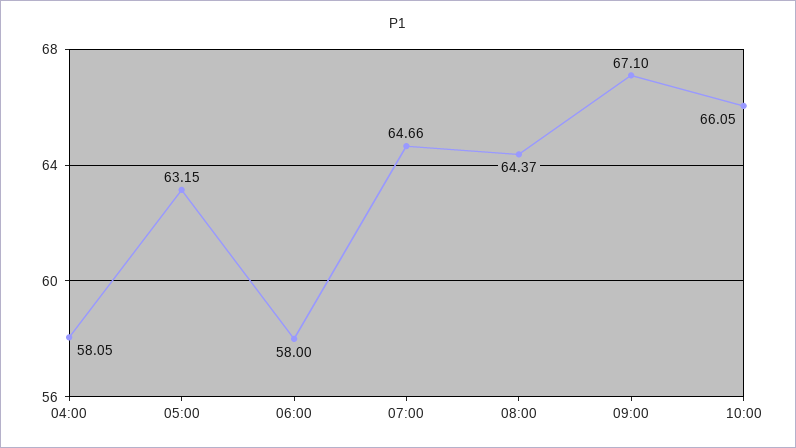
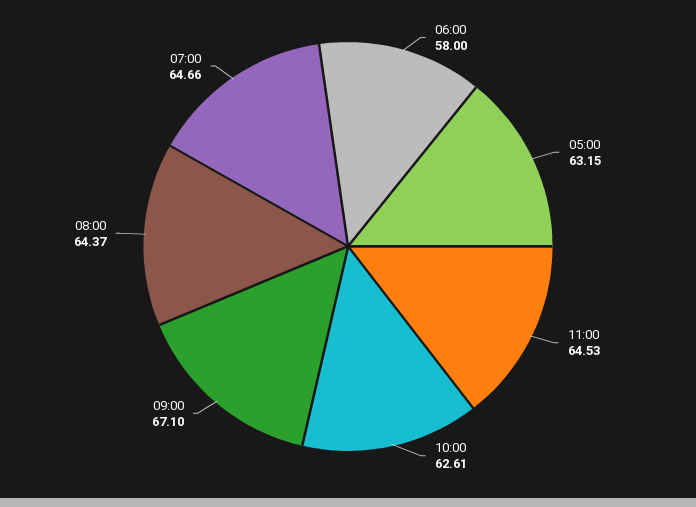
04:00: 58.05 -> none
10:00: 66.05 -> 62.61
11:00: none -> 64.53

